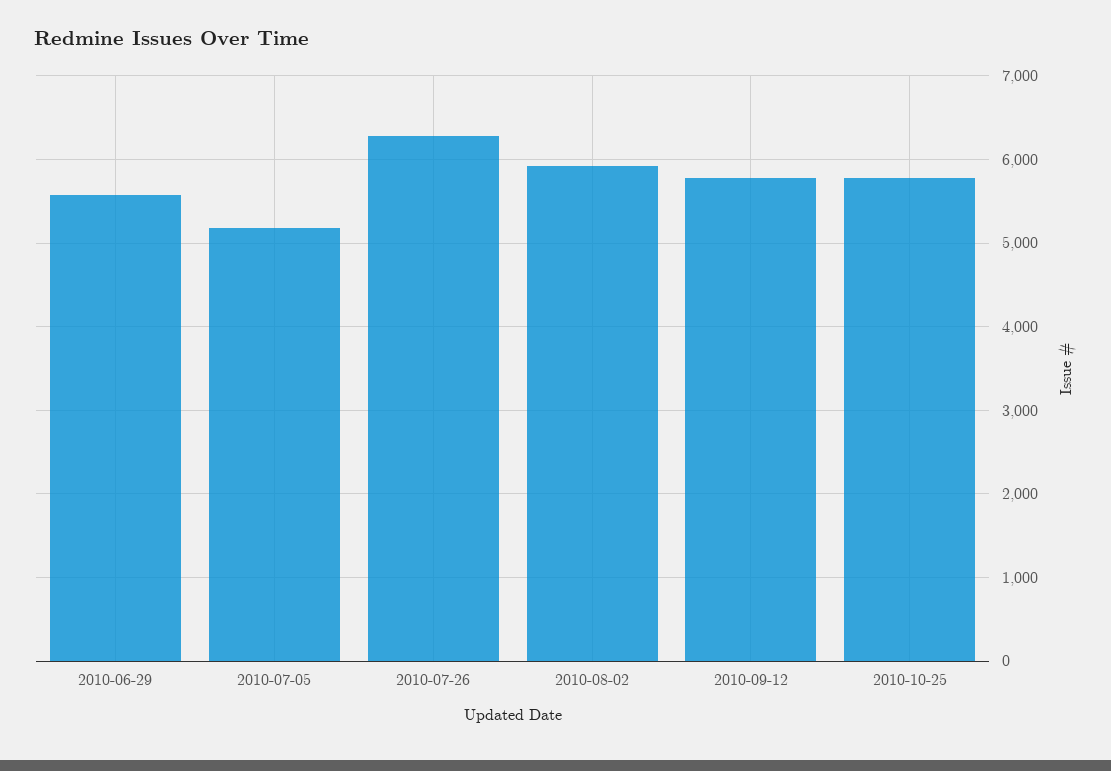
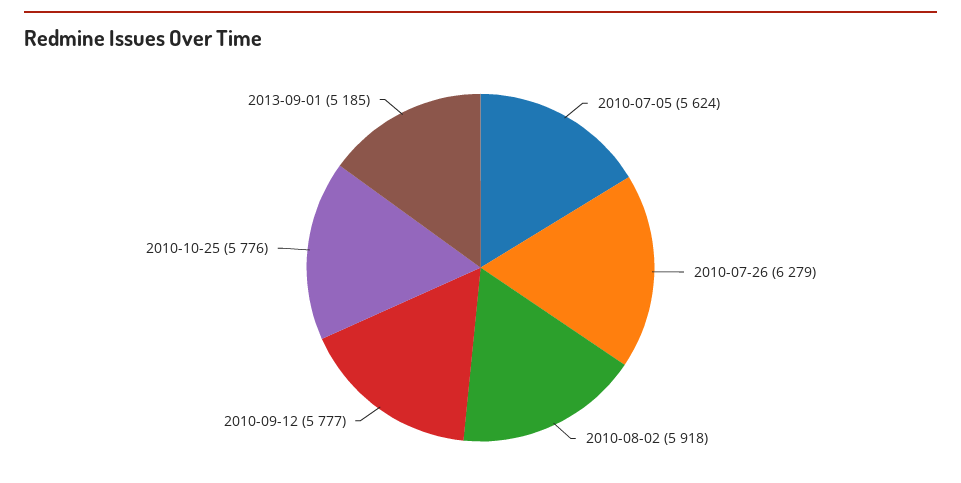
2010-06-29: 5600 -> none
2010-07-05: 5200 -> 5624
2013-09-01: none -> 5185

